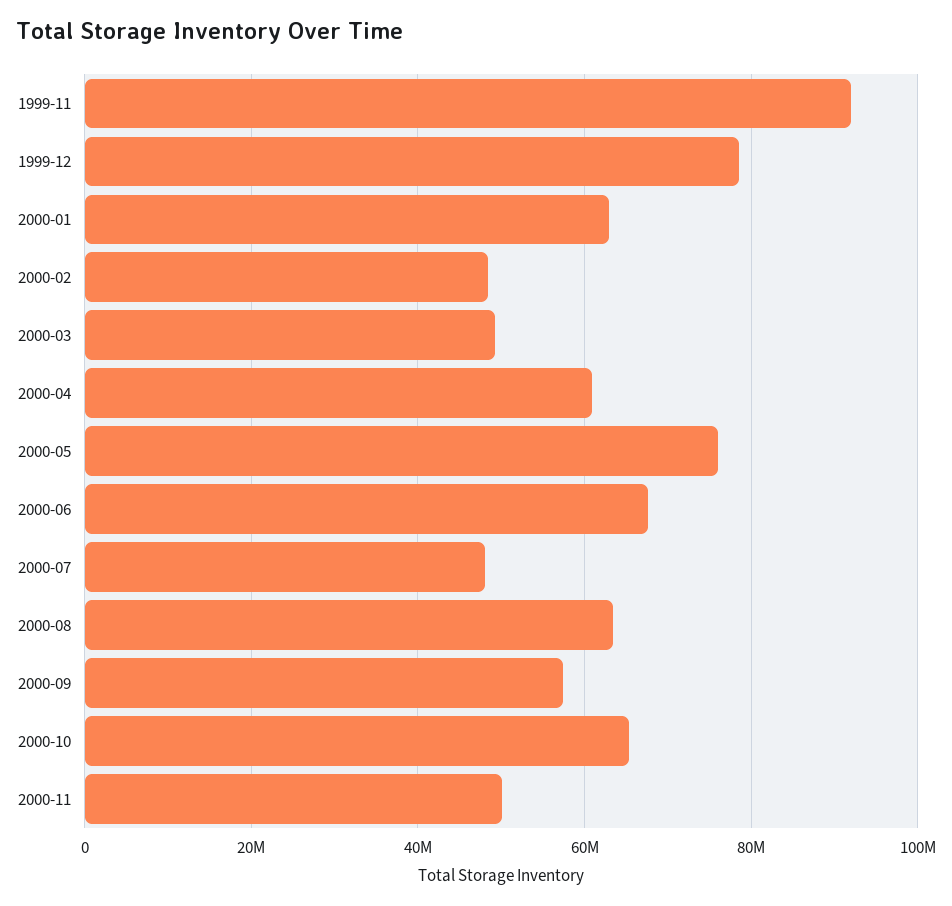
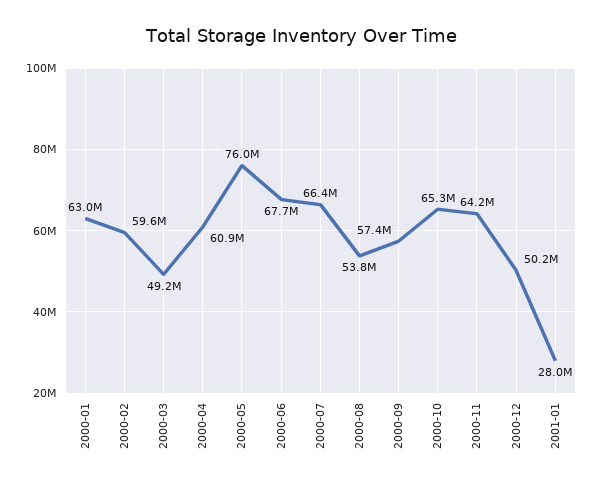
1999-11: 92000000 -> none
1999-12: 78000000 -> none
2000-02: 48000000 -> 59600000
2000-07: 48000000 -> 66400000
2000-08: 64000000 -> 53800000
2000-11: 50000000 -> 64200000
2000-12: none -> 50200000
2001-01: none -> 28000000

